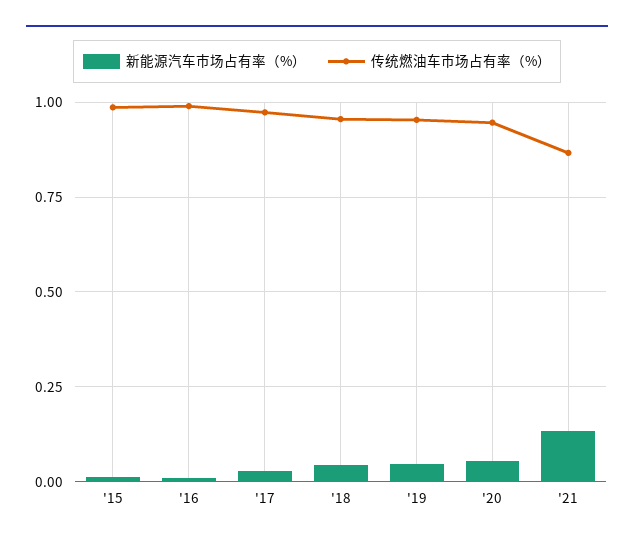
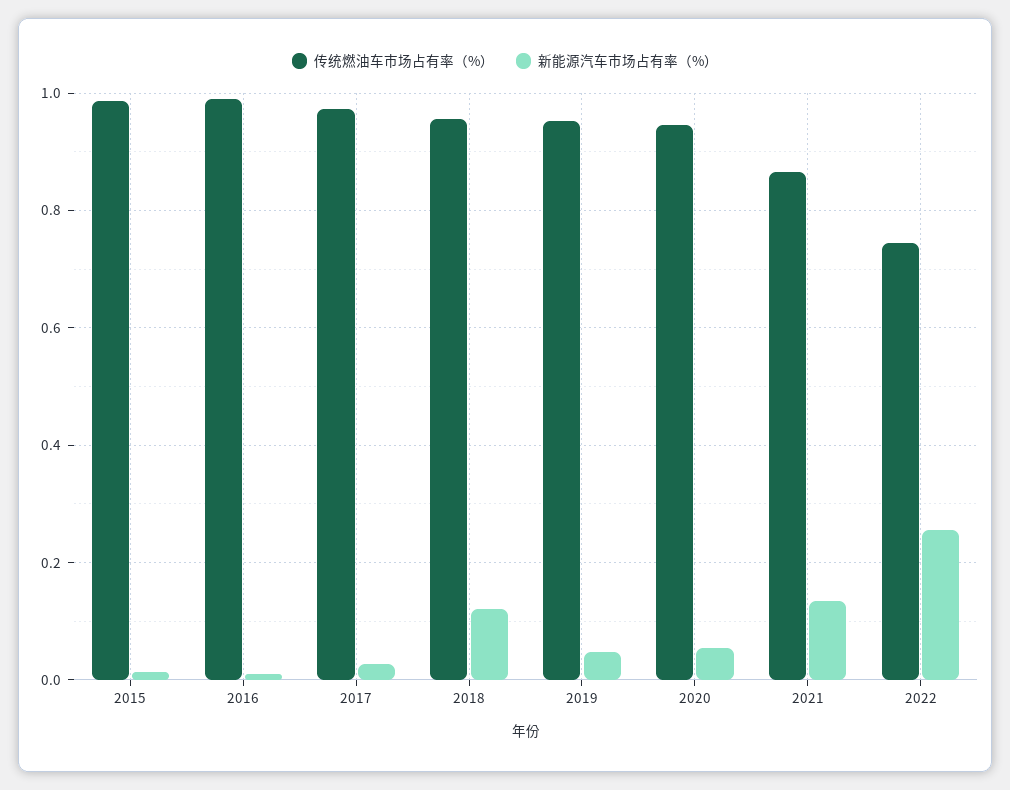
新能源汽车市场占有率（%）, '18: 0.05 -> 0.12
传统燃油车市场占有率（%）, 2022: none -> 0.74
新能源汽车市场占有率（%）, 2022: none -> 0.26

